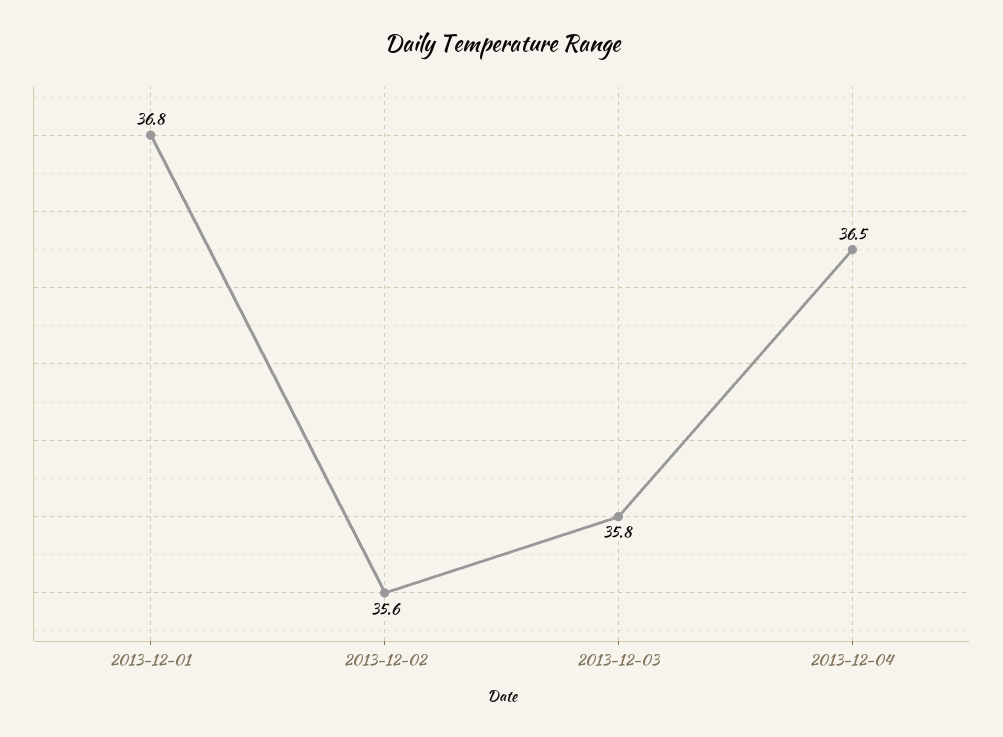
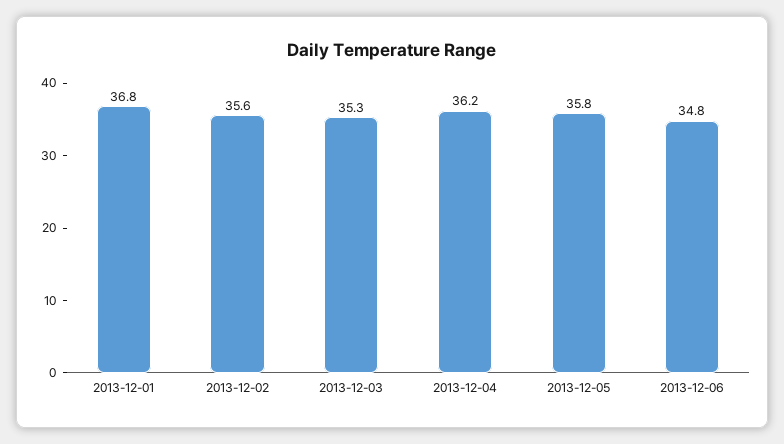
2013-12-03: 35.8 -> 35.3
2013-12-04: 36.5 -> 36.2
2013-12-05: none -> 35.8
2013-12-06: none -> 34.8

